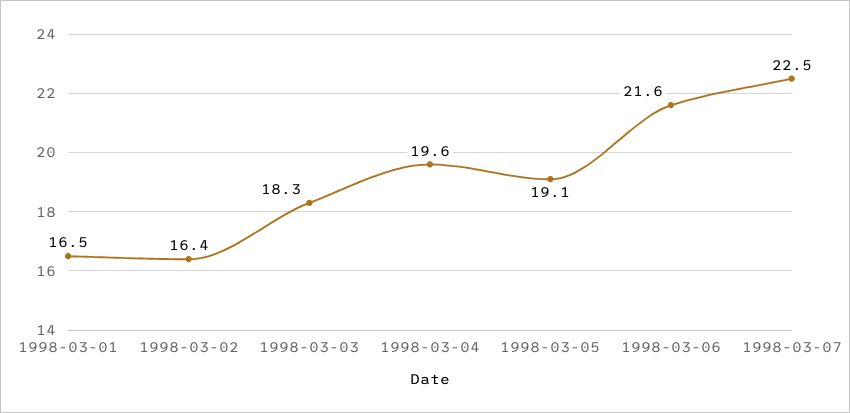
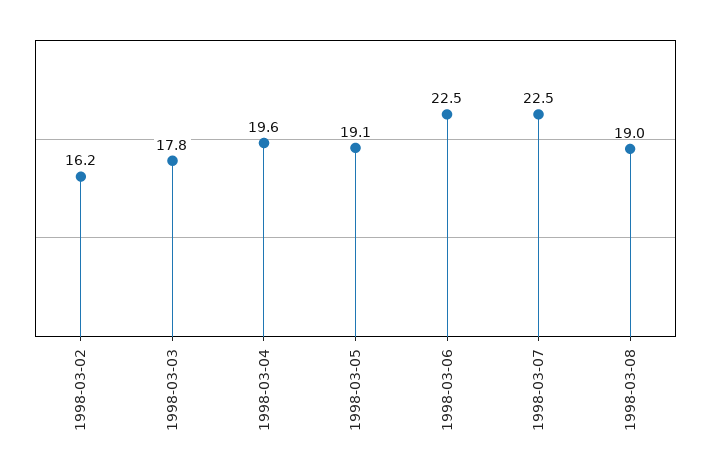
1998-03-01: 16.5 -> none
1998-03-02: 16.4 -> 16.2
1998-03-03: 18.3 -> 17.8
1998-03-06: 21.6 -> 22.5
1998-03-08: none -> 19

